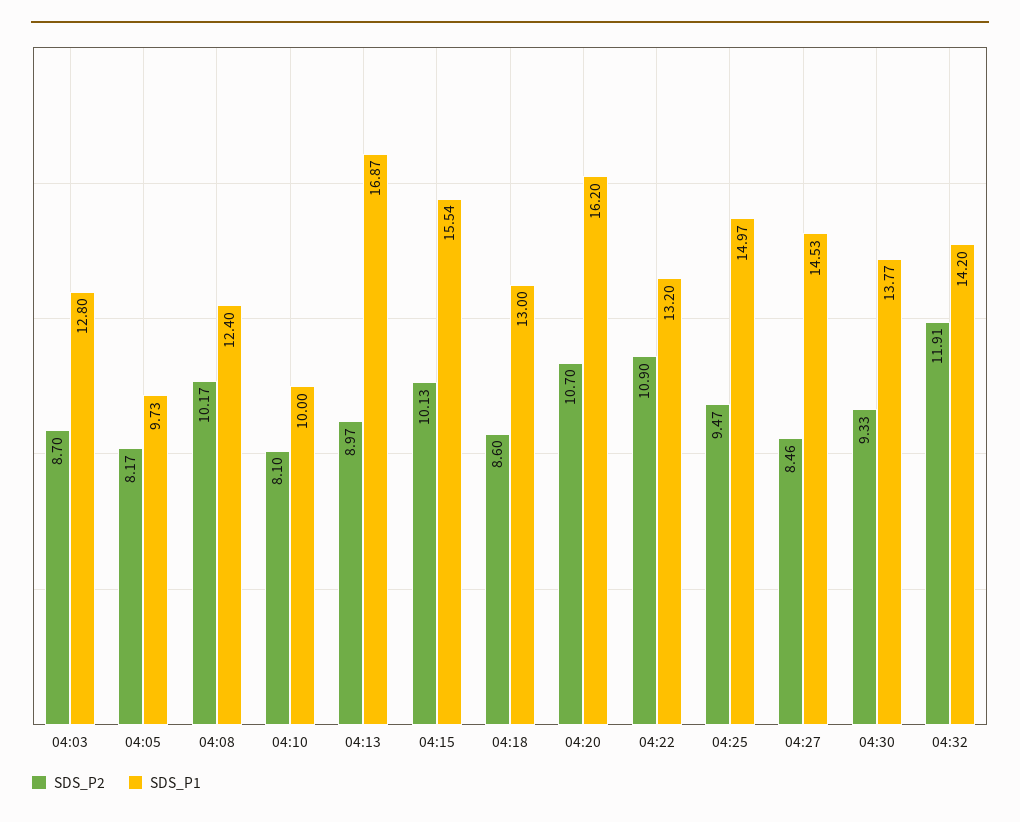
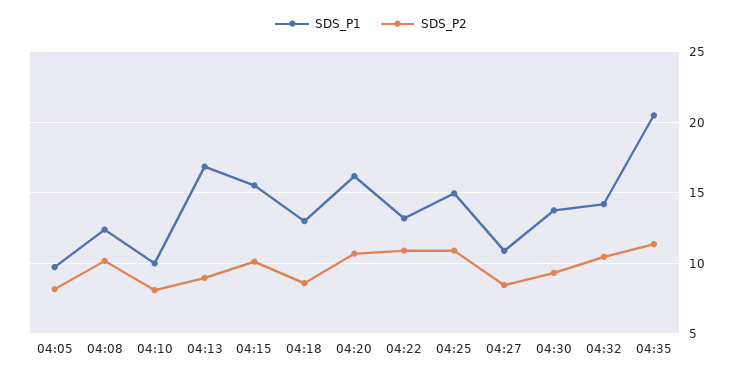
SDS_P2, 04:03: 8.7 -> none
SDS_P1, 04:03: 12.8 -> none
SDS_P2, 04:25: 9.47 -> 11
SDS_P1, 04:27: 14.53 -> 11
SDS_P2, 04:32: 11.91 -> 10.5
SDS_P1, 04:35: none -> 20.5
SDS_P2, 04:35: none -> 11.5

